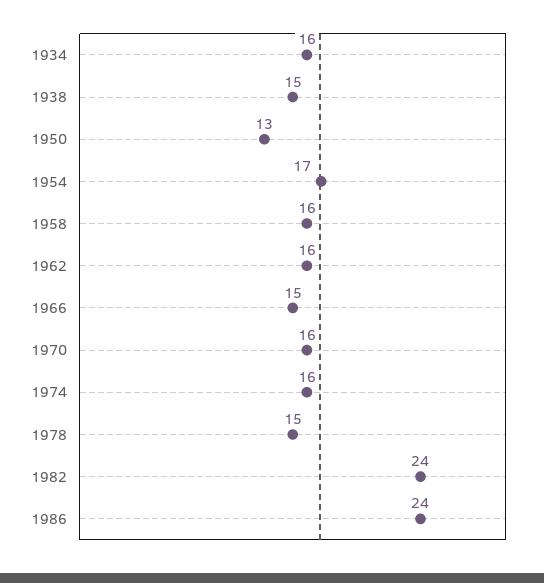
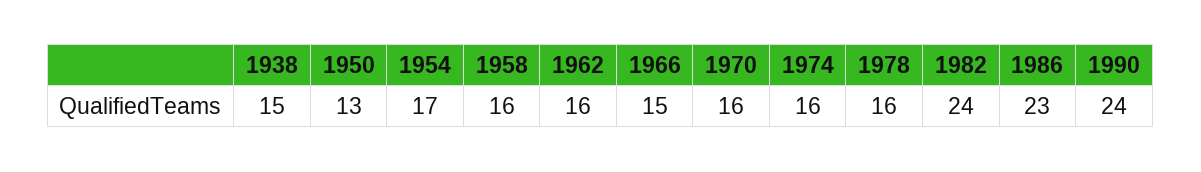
1934: 16 -> none
1978: 15 -> 16
1986: 24 -> 23
1990: none -> 24

